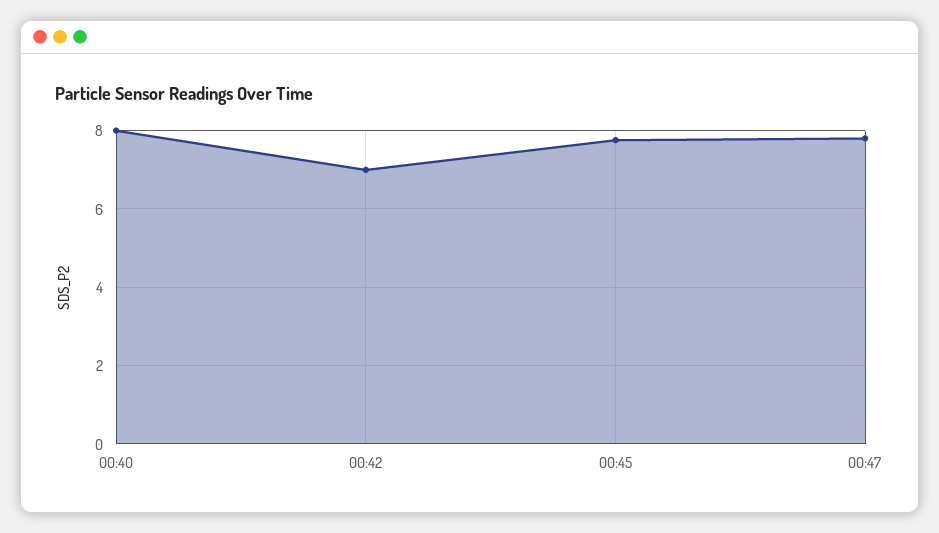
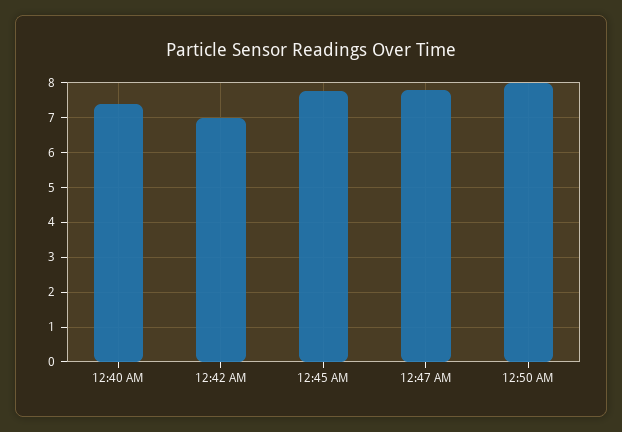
00:40: 8 -> 7.4
12:50 AM: none -> 8

